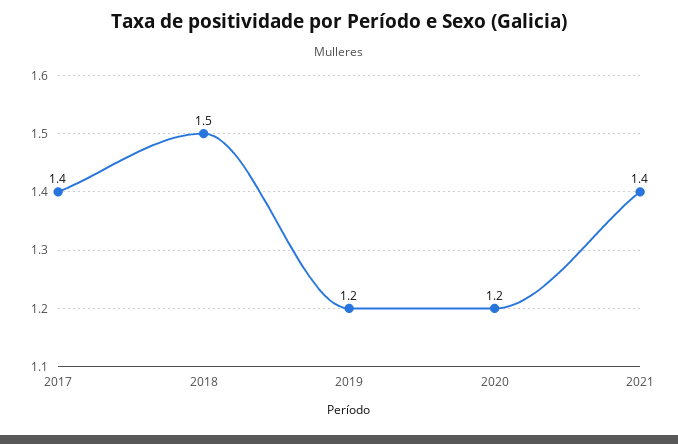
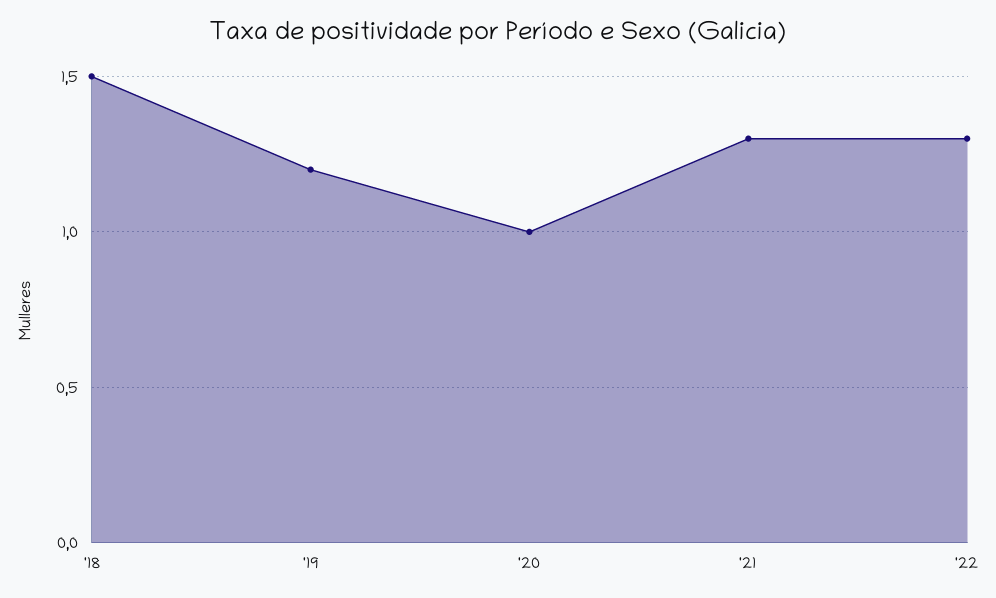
2017: 1.4 -> none
2020: 1.2 -> 1
2021: 1.4 -> 1.3
'22: none -> 1.3

